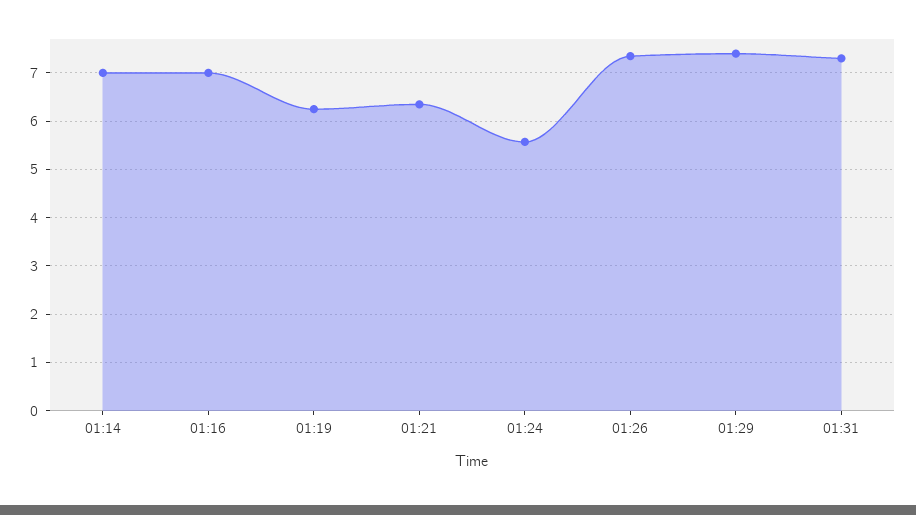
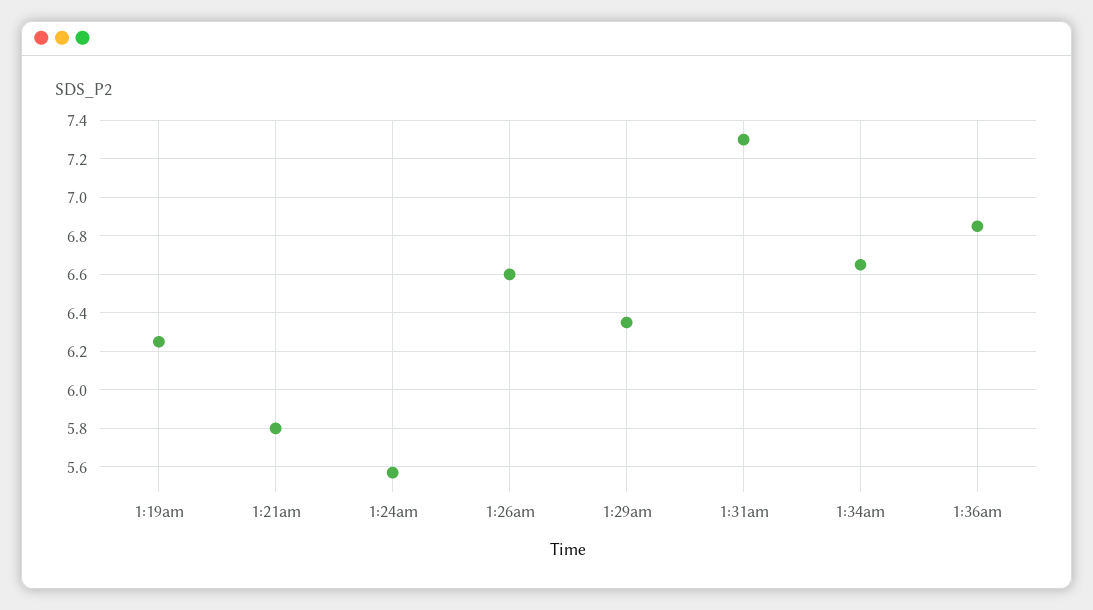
01:14: 7 -> none
01:16: 7 -> none
01:21: 6.4 -> 5.8
01:26: 7.4 -> 6.6
01:29: 7.4 -> 6.35
1:34am: none -> 6.65
1:36am: none -> 6.85

